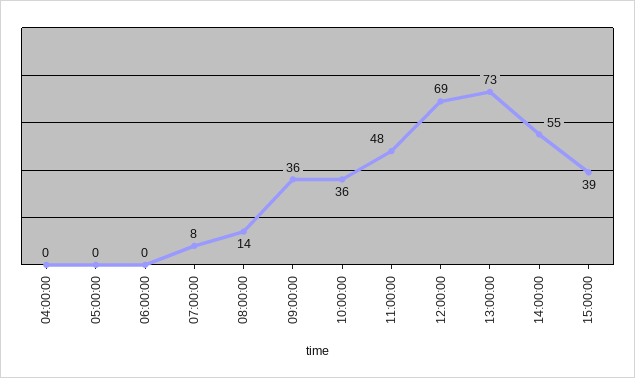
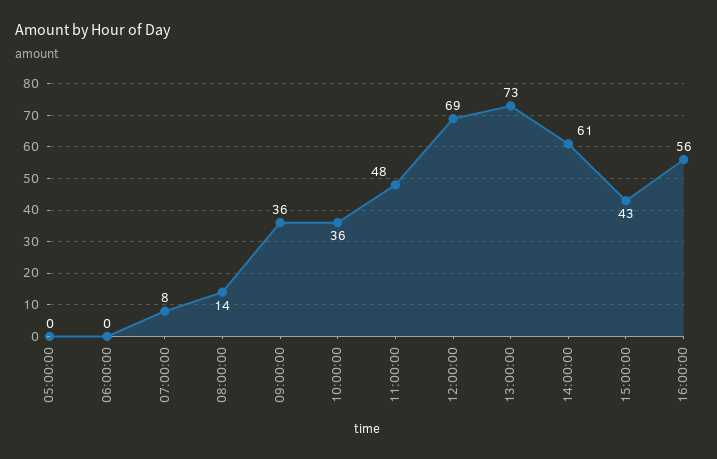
04:00:00: 0 -> none
14:00:00: 55 -> 61
15:00:00: 39 -> 43
16:00:00: none -> 56

